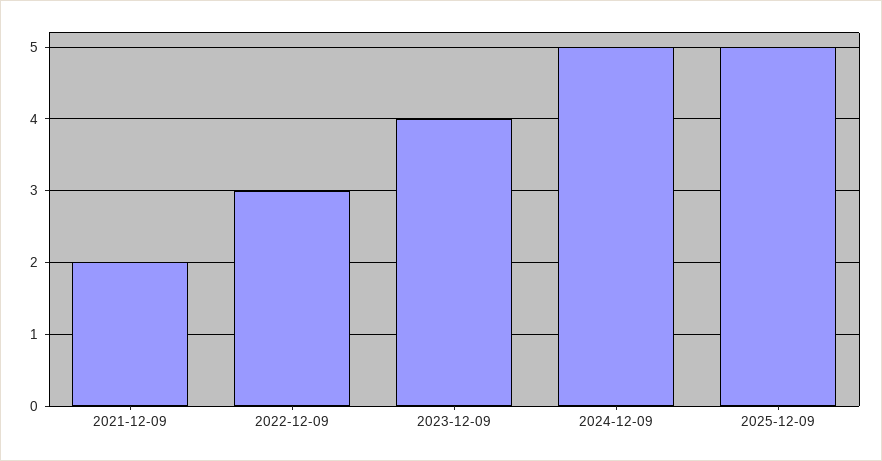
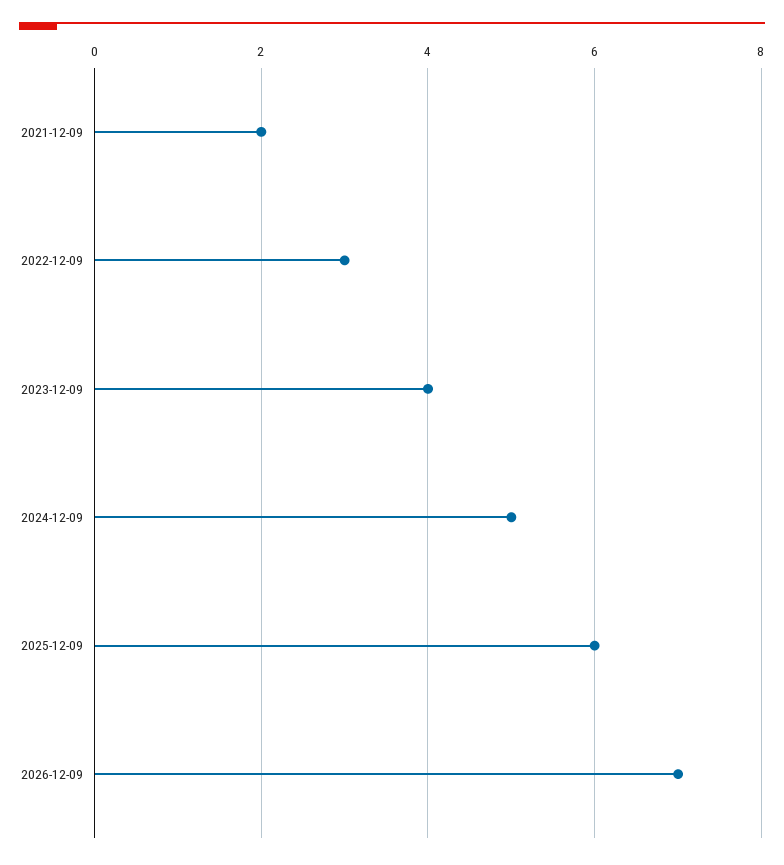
2025-12-09: 5 -> 6
2026-12-09: none -> 7

